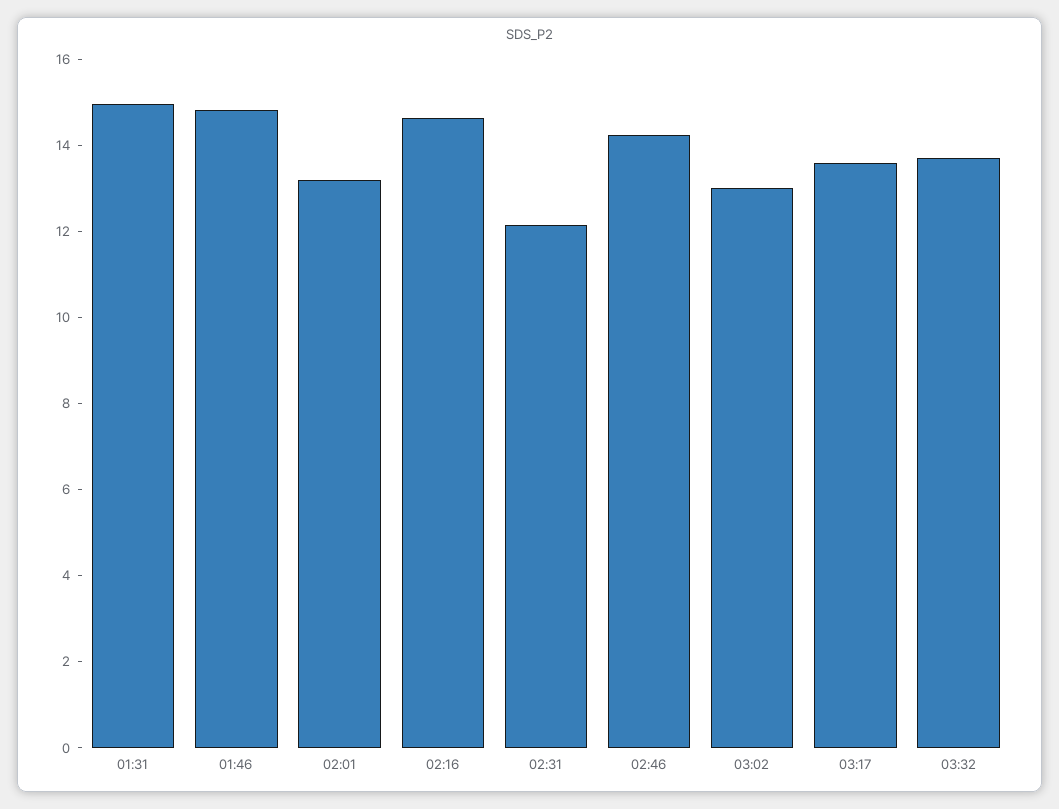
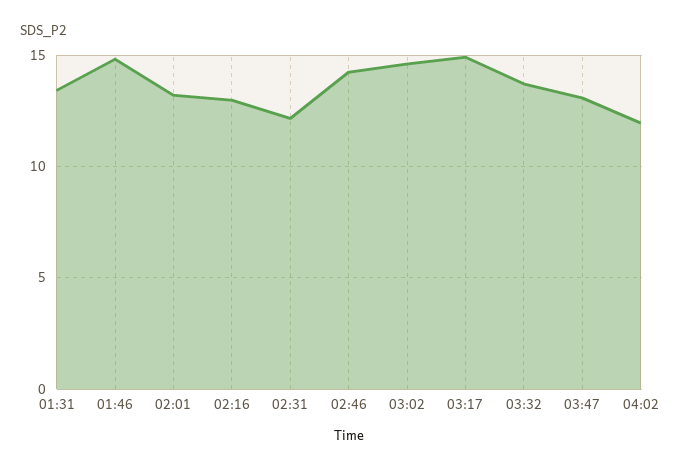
01:31: 15 -> 13.5
02:16: 14.5 -> 13
03:02: 13 -> 14.5
03:17: 13.5 -> 15
03:47: none -> 13
04:02: none -> 12

